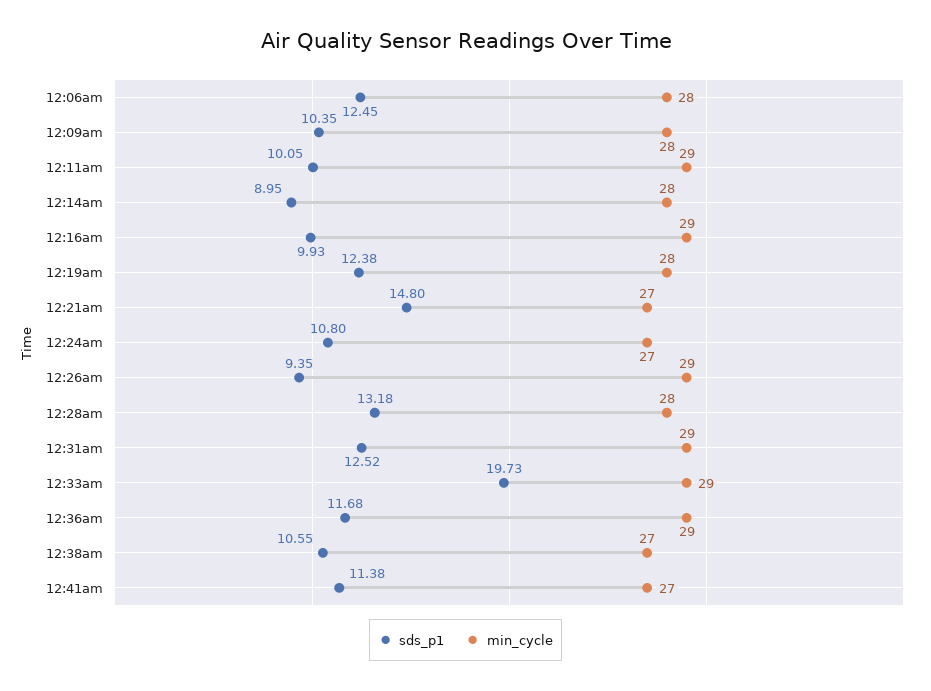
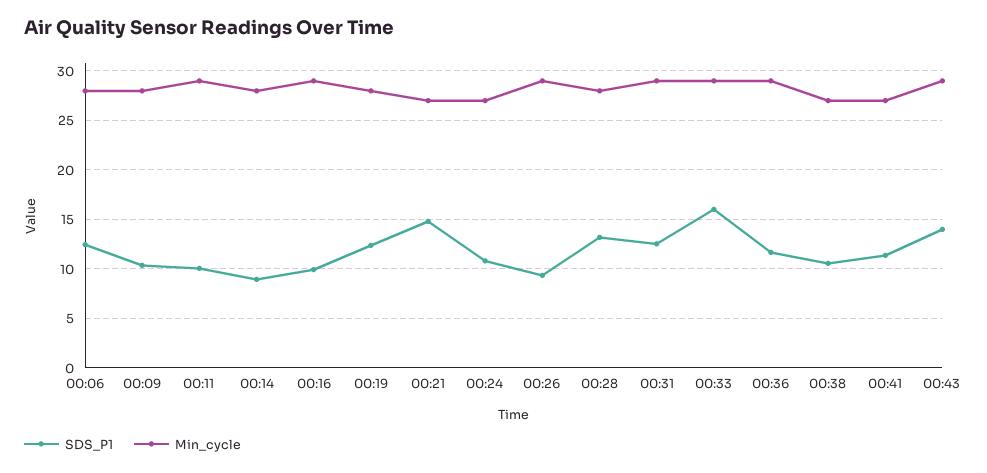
sds_p1, 12:33am: 19.73 -> 16
sds_p1, 00:43: none -> 14
min_cycle, 00:43: none -> 29

